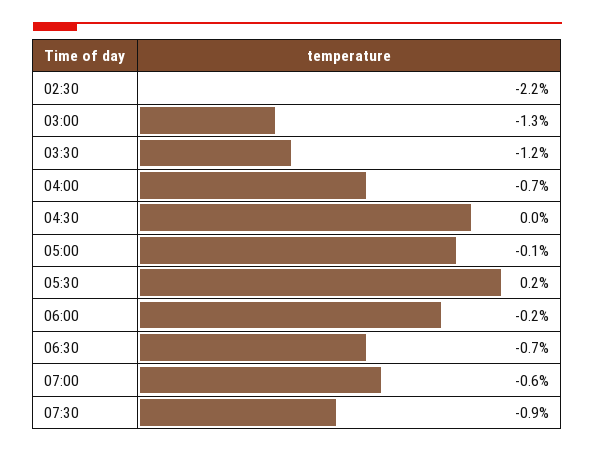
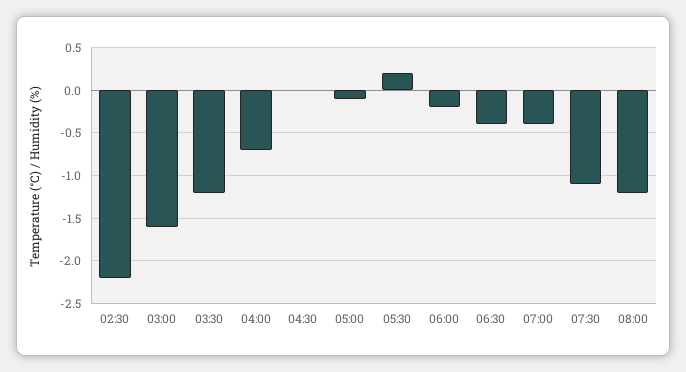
03:00: -1.3 -> -1.6
06:30: -0.7 -> -0.4
07:00: -0.6 -> -0.4
07:30: -0.9 -> -1.1
08:00: none -> -1.2

